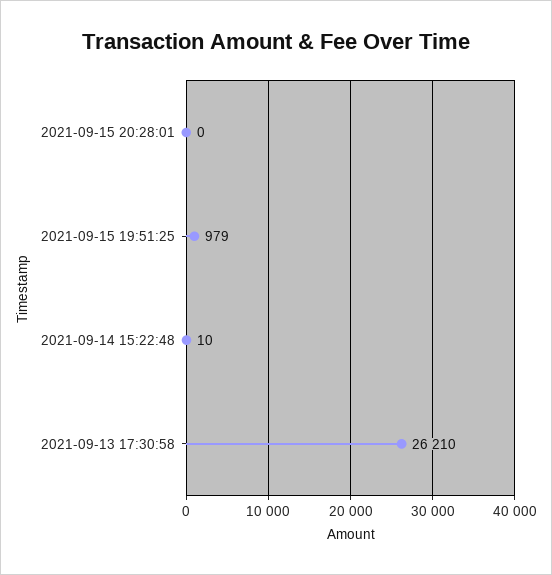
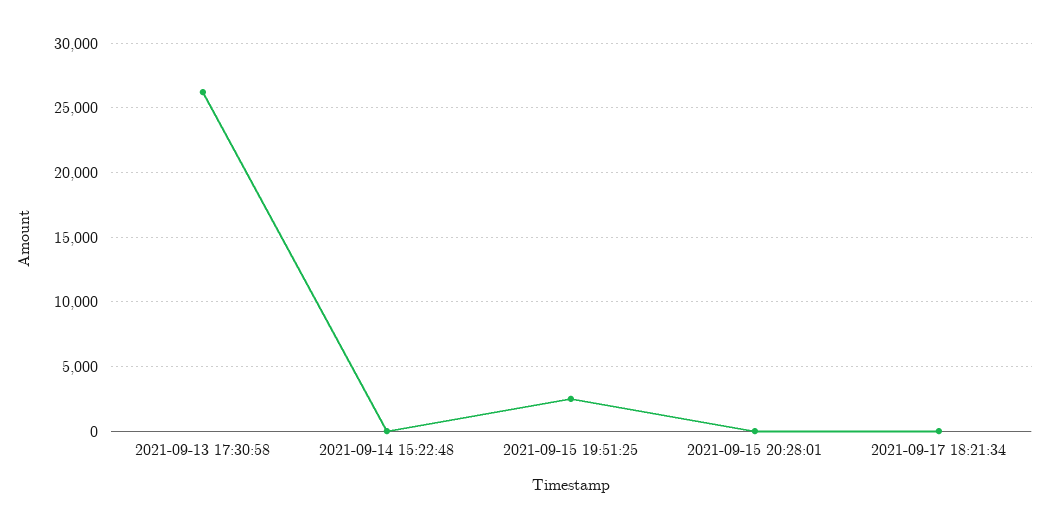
2021-09-15 19:51:25: 979 -> 2500
2021-09-17 18:21:34: none -> 0

